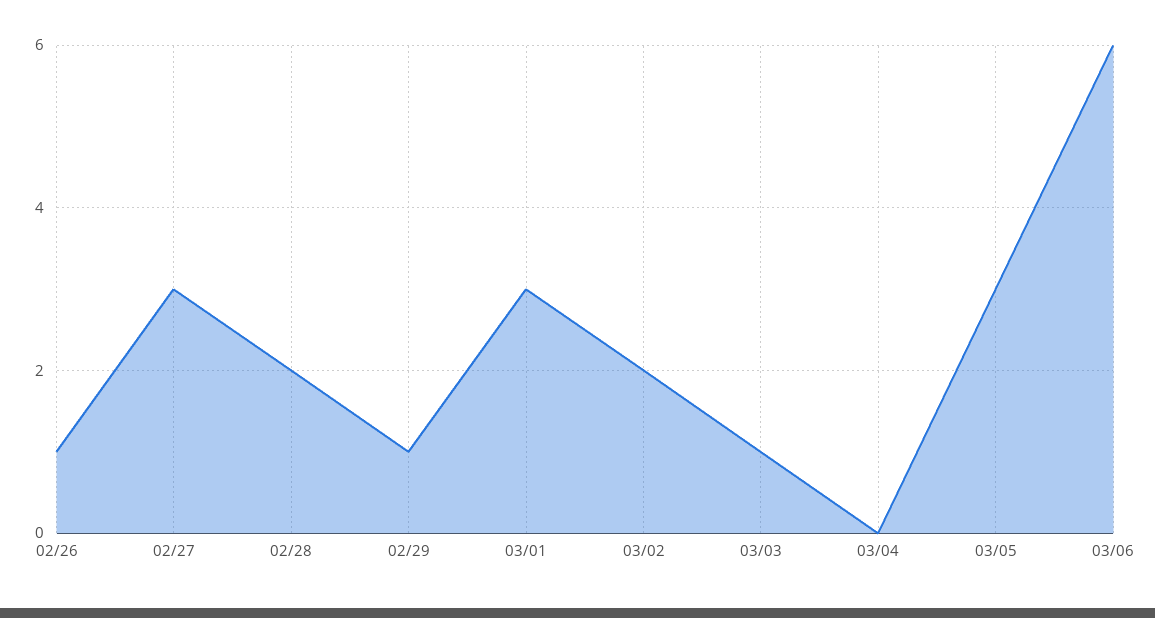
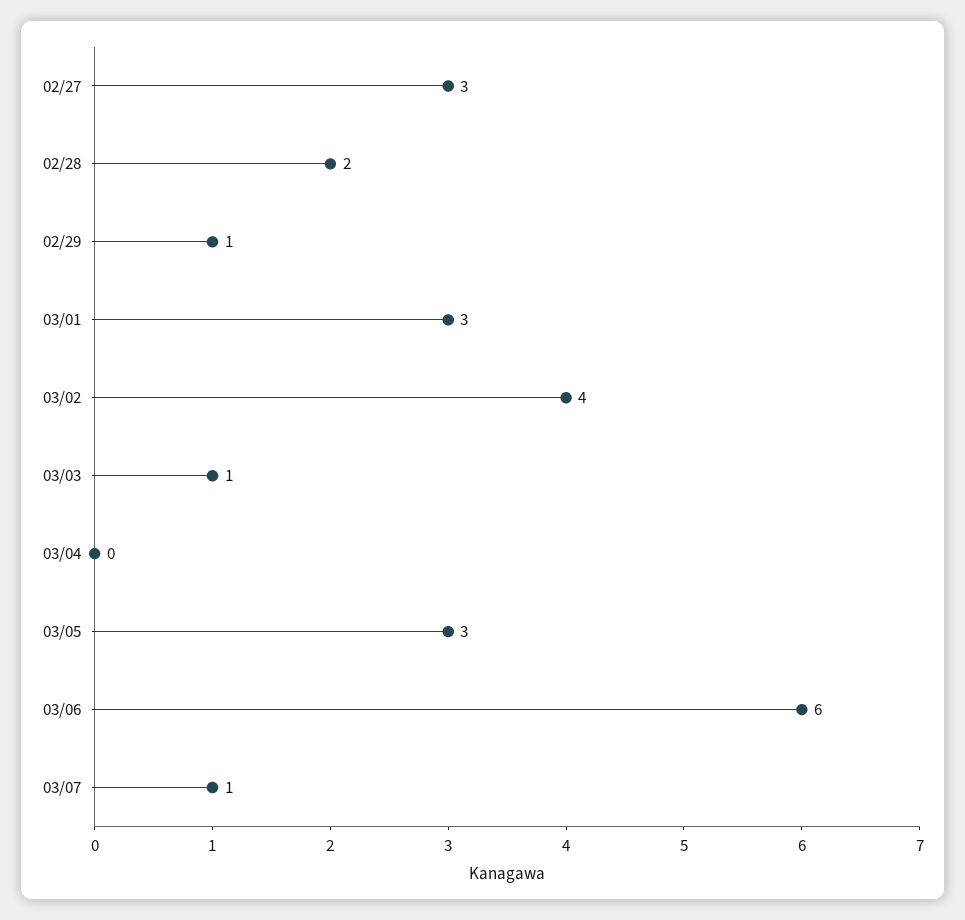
02/26: 1 -> none
03/02: 2 -> 4
03/07: none -> 1

